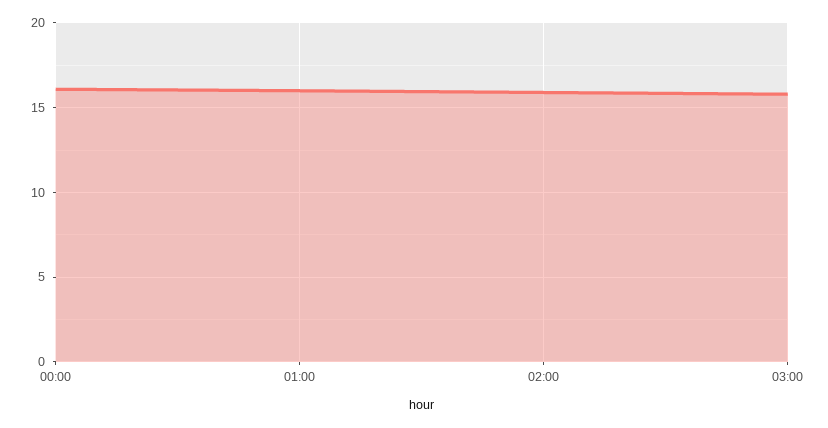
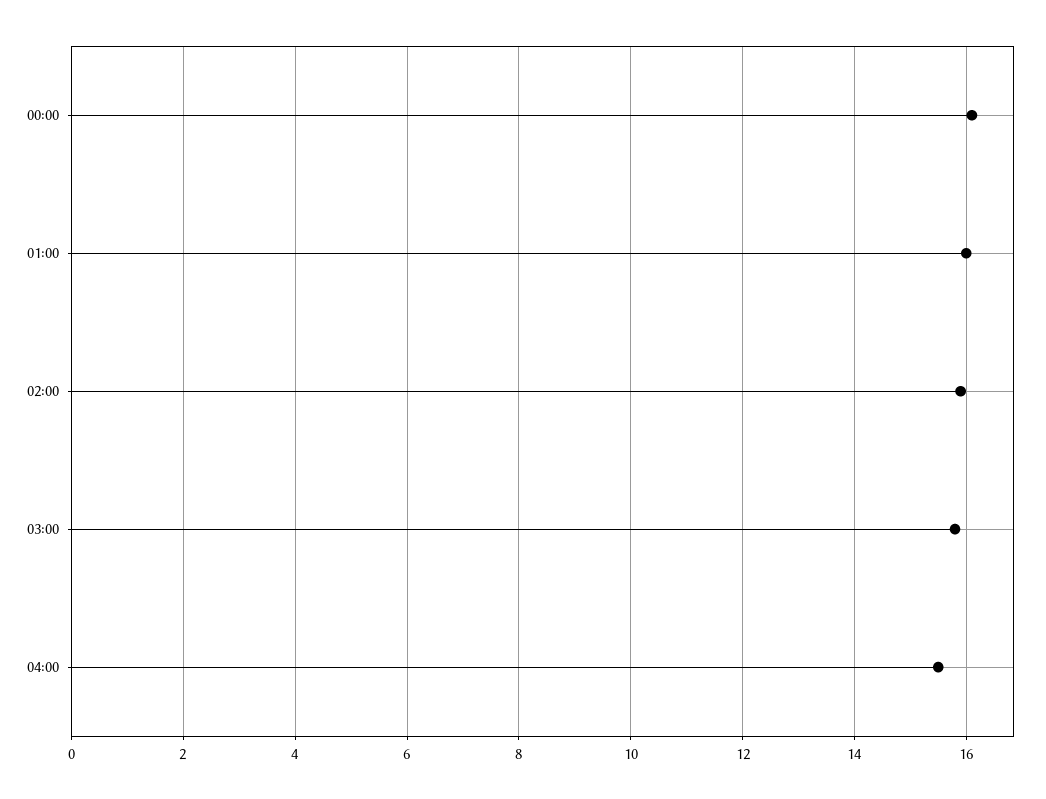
04:00: none -> 15.5

